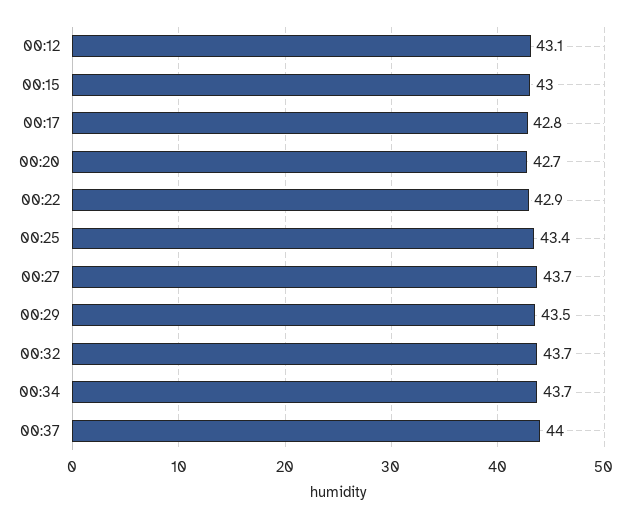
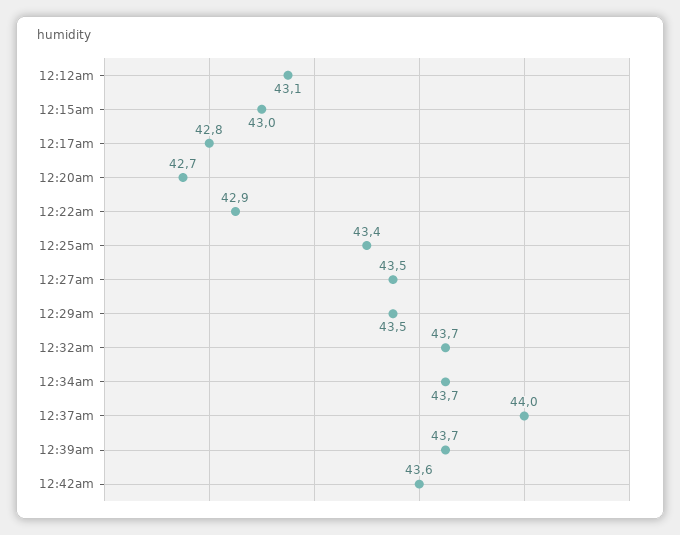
00:27: 43.7 -> 43.5
12:39am: none -> 43.7
12:42am: none -> 43.6

